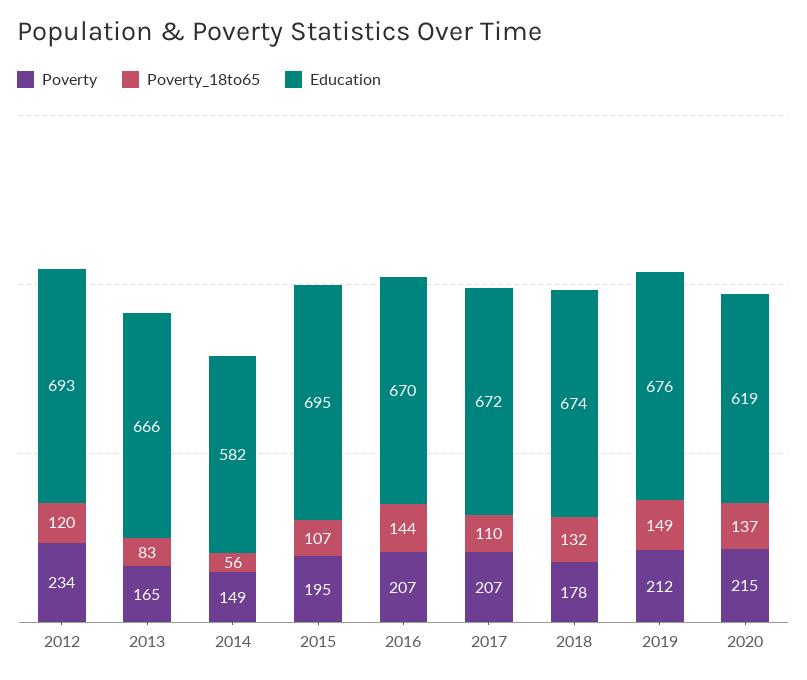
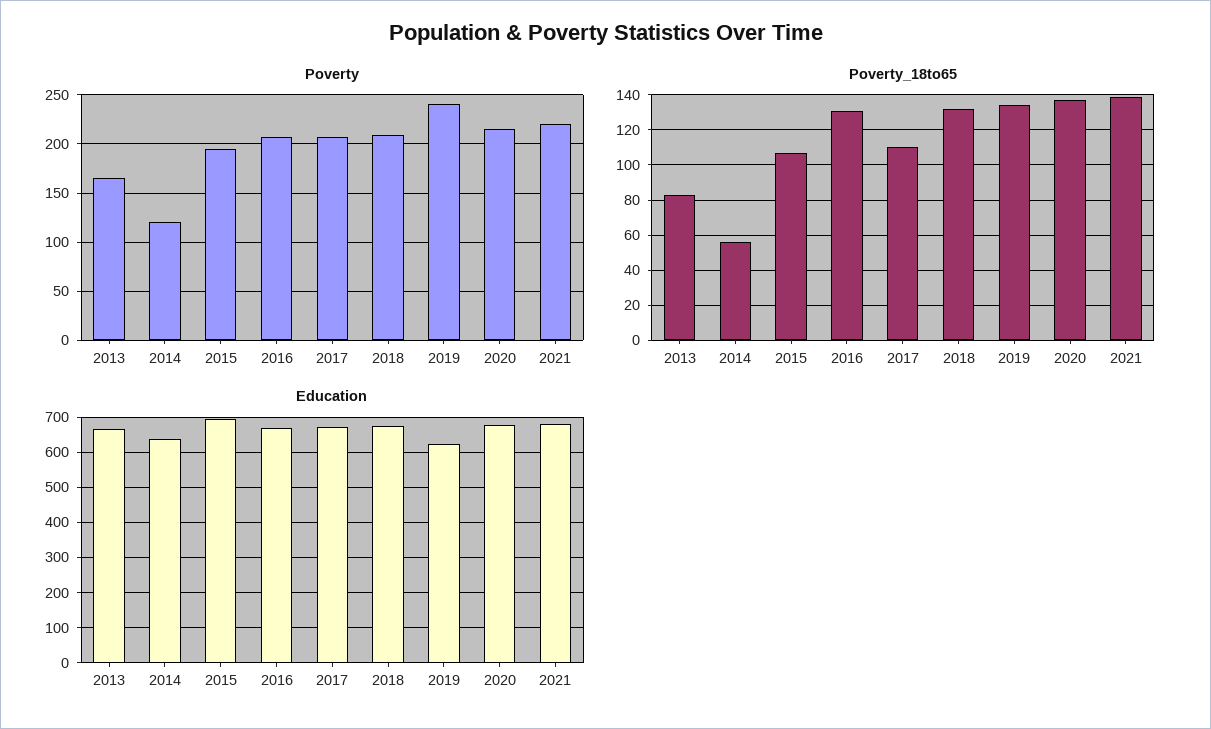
Poverty, 2012: 234 -> none
Poverty_18to65, 2012: 120 -> none
Education, 2012: 693 -> none
Poverty, 2014: 149 -> 120
Education, 2014: 582 -> 640
Poverty_18to65, 2016: 144 -> 130
Poverty, 2018: 178 -> 210
Poverty, 2019: 212 -> 240
Poverty_18to65, 2019: 149 -> 135
Education, 2019: 676 -> 620
Education, 2020: 619 -> 680
Poverty, 2021: none -> 220
Poverty_18to65, 2021: none -> 140
Education, 2021: none -> 680

